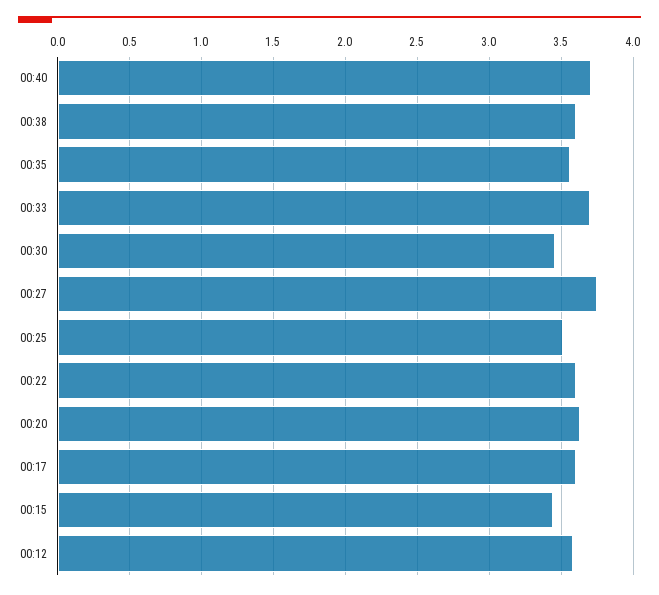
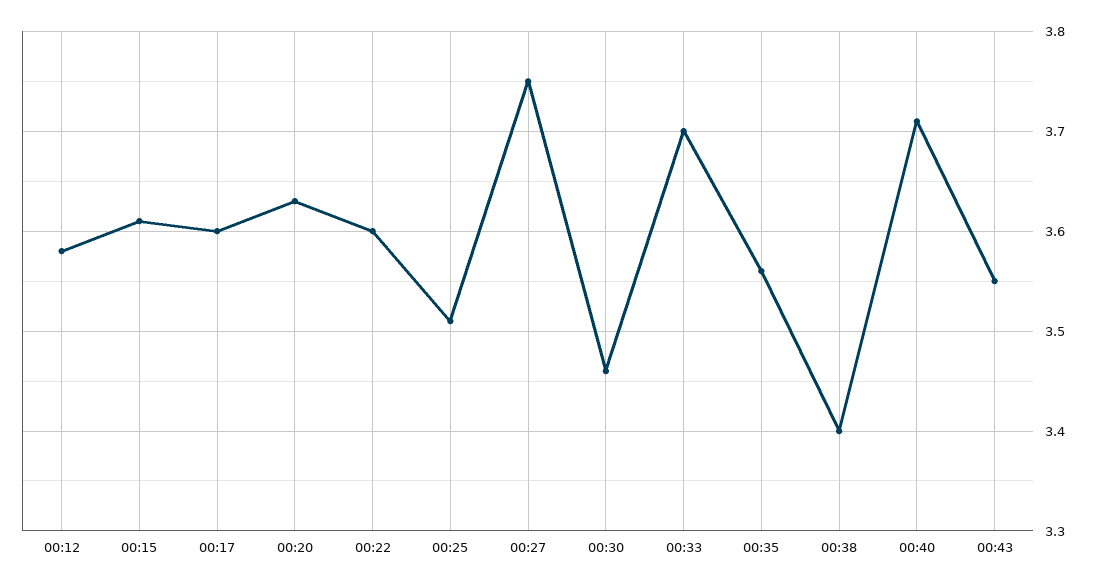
00:38: 3.6 -> 3.4
00:15: 3.45 -> 3.61
00:43: none -> 3.55

